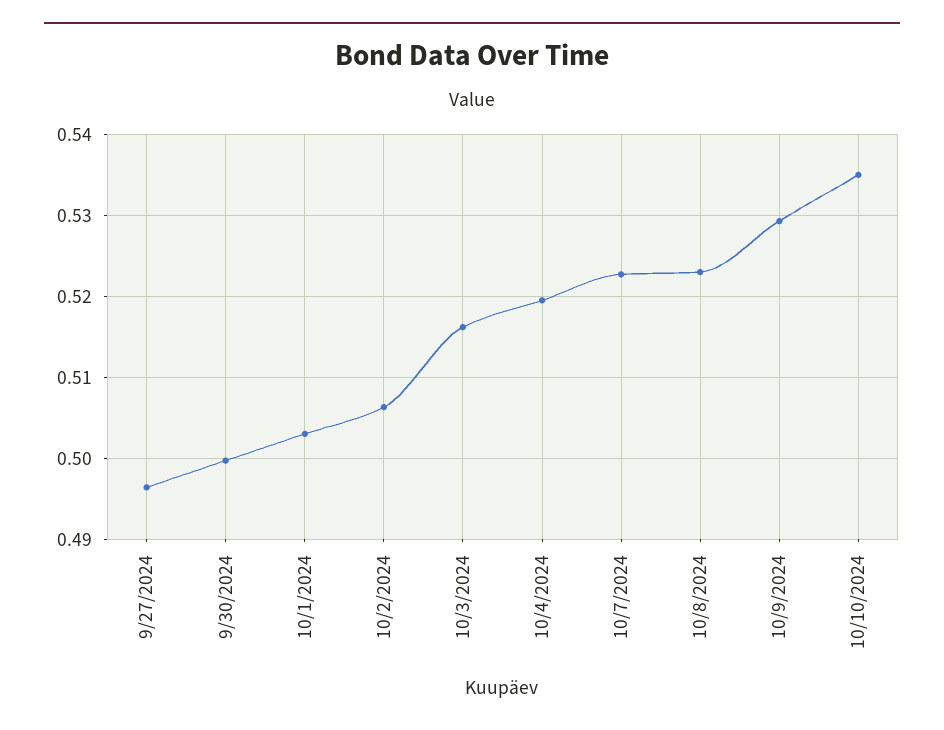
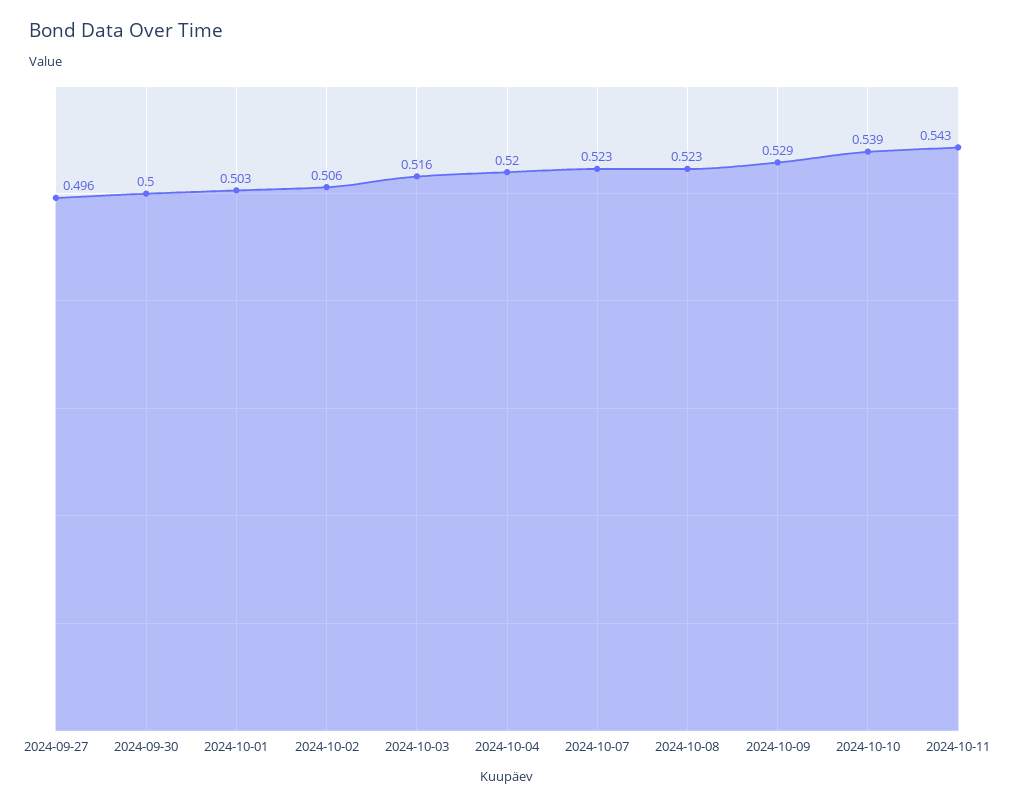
10/10/2024: 0.535 -> 0.539
2024-10-11: none -> 0.543

